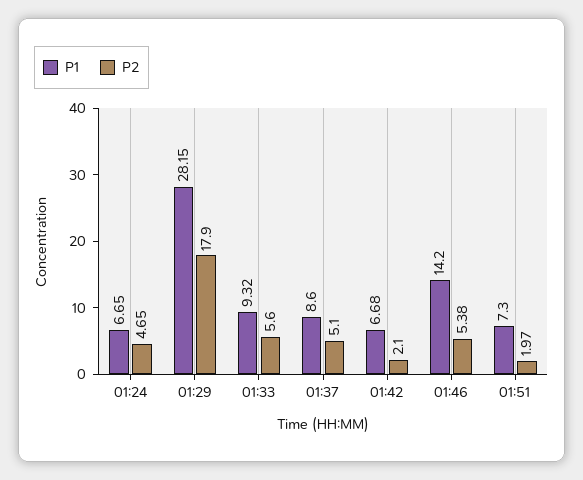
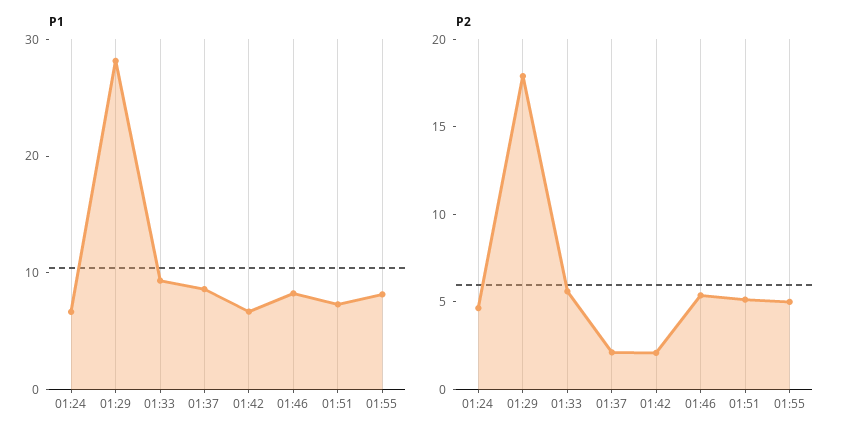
P2, 01:37: 5.1 -> 2
P1, 01:46: 14.2 -> 8
P2, 01:51: 1.97 -> 5
P1, 01:55: none -> 8
P2, 01:55: none -> 5

